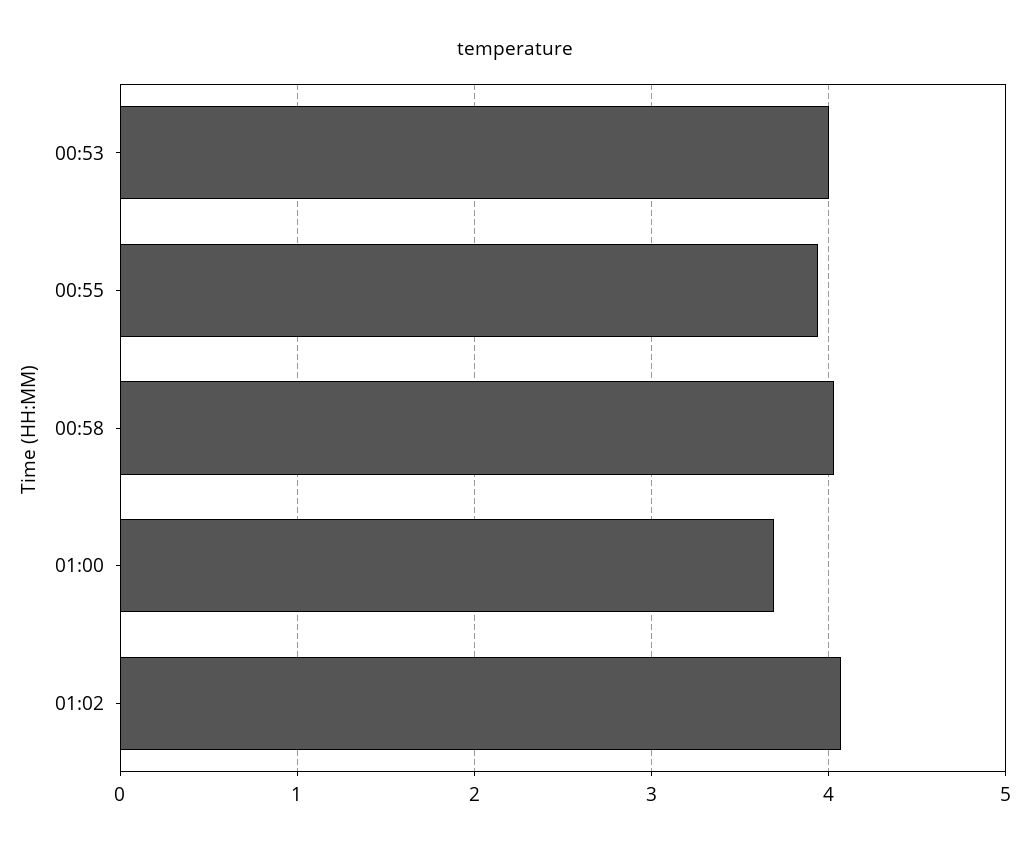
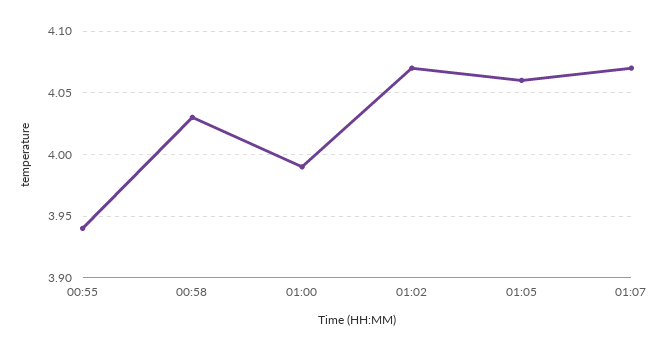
00:53: 4 -> none
01:00: 3.7 -> 3.99
01:05: none -> 4.06
01:07: none -> 4.07

